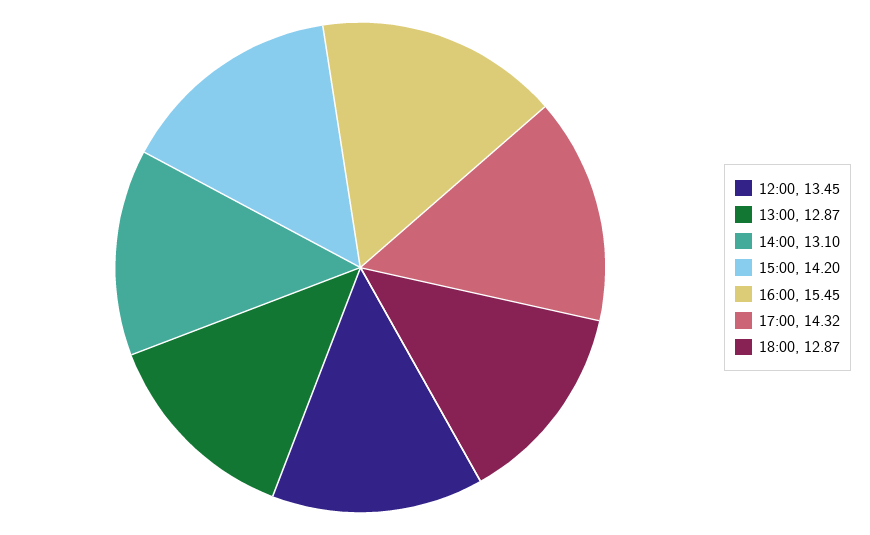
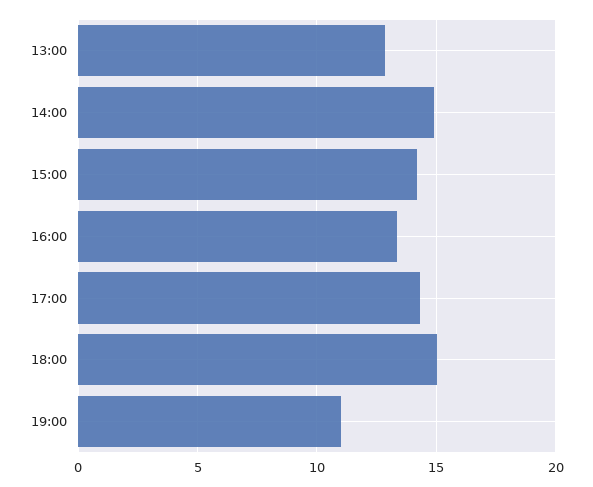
12:00: 13.45 -> none
14:00: 13.1 -> 15
16:00: 15.45 -> 13.5
18:00: 12.87 -> 15
19:00: none -> 11

